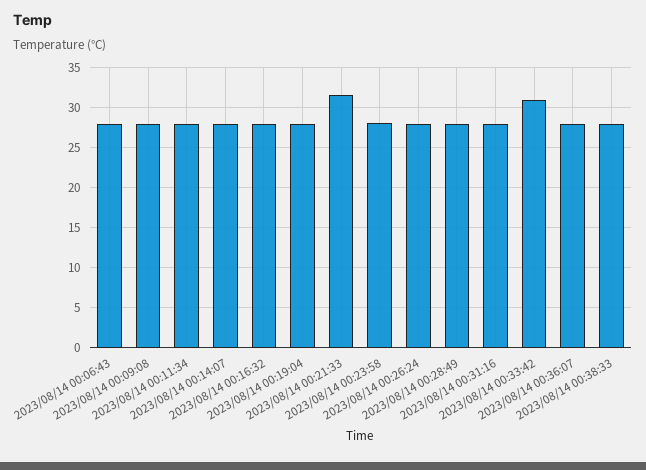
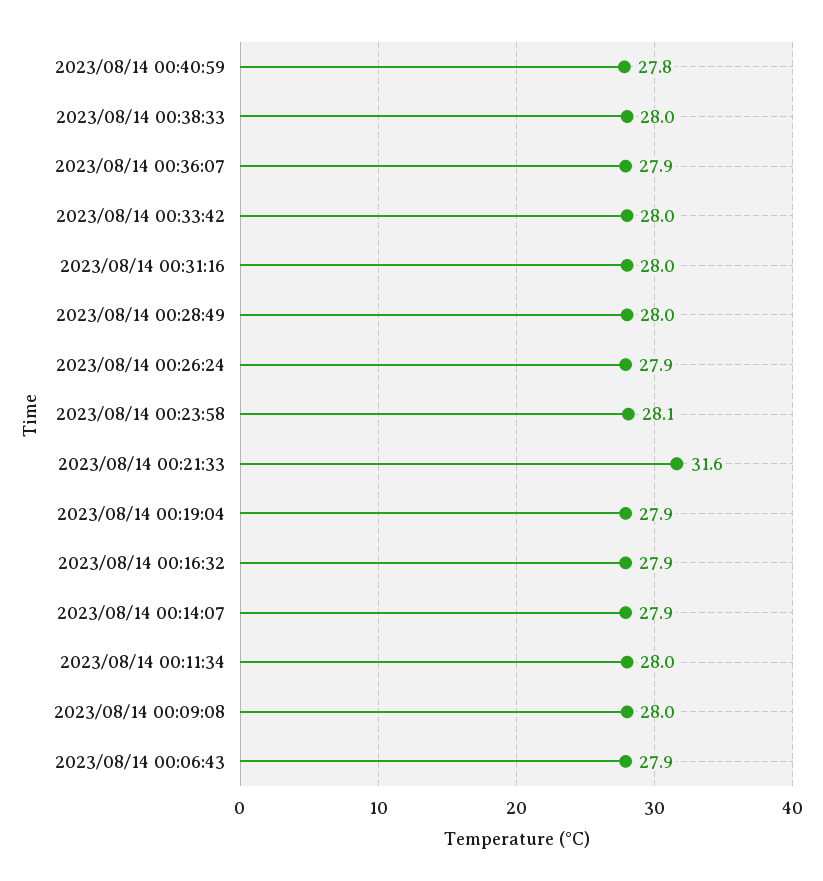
2023/08/14 00:33:42: 31 -> 28
2023/08/14 00:40:59: none -> 27.8

